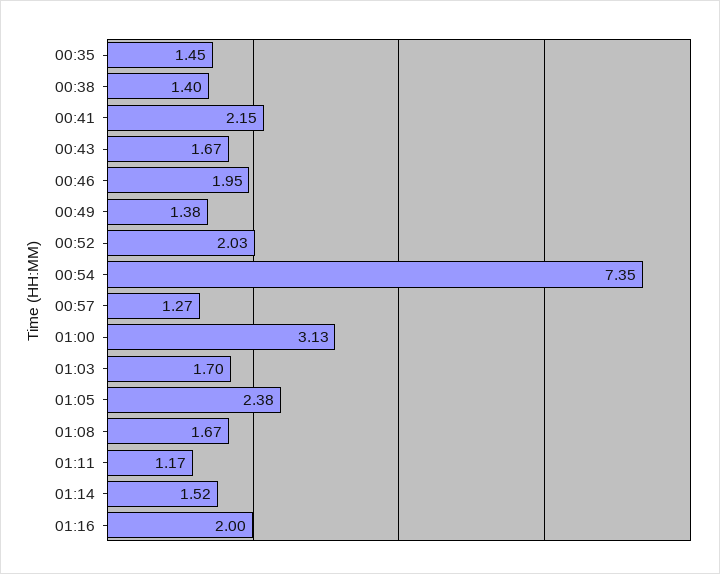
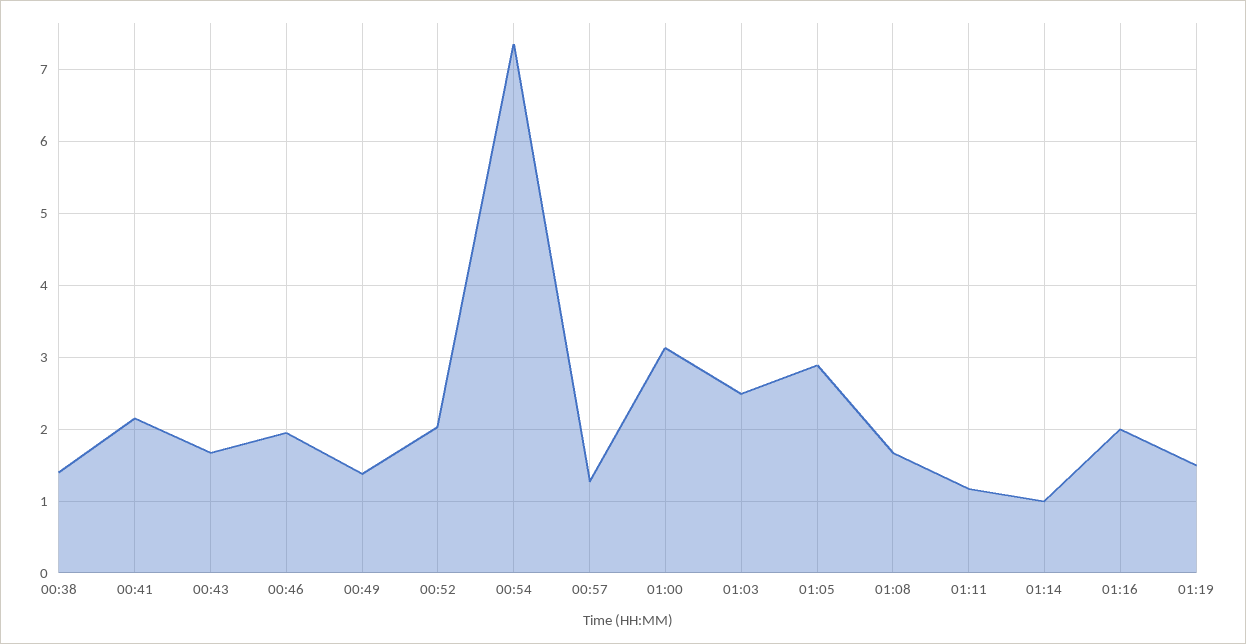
00:35: 1.45 -> none
01:03: 1.7 -> 2.5
01:05: 2.38 -> 2.9
01:14: 1.52 -> 1
01:19: none -> 1.5

